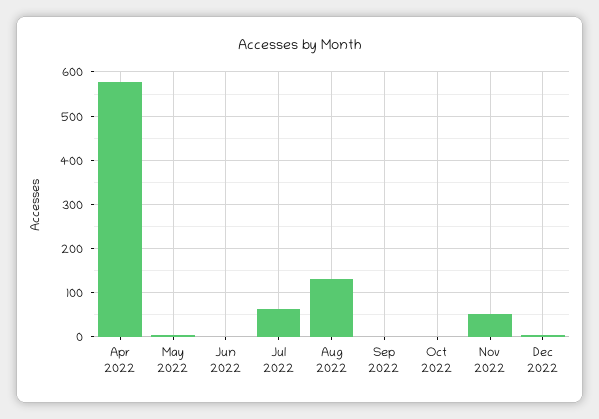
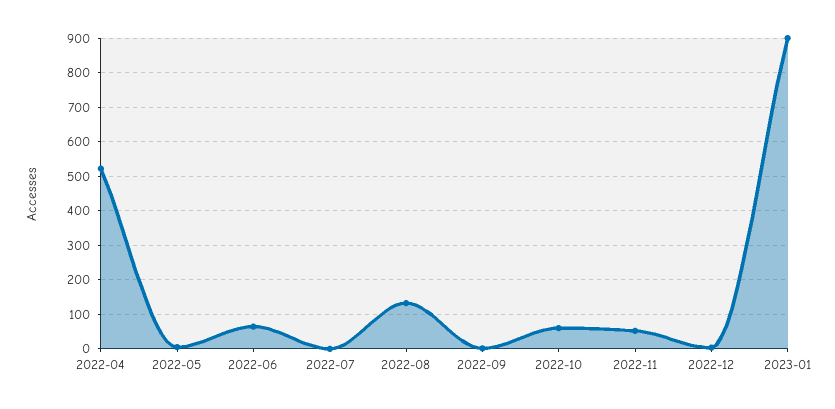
Apr 2022: 580 -> 520
Jun 2022: 0 -> 60
Jul 2022: 60 -> 0
Oct 2022: 0 -> 60
2023-01: none -> 900

